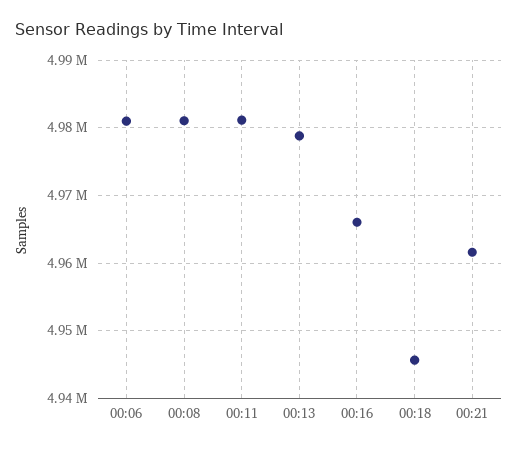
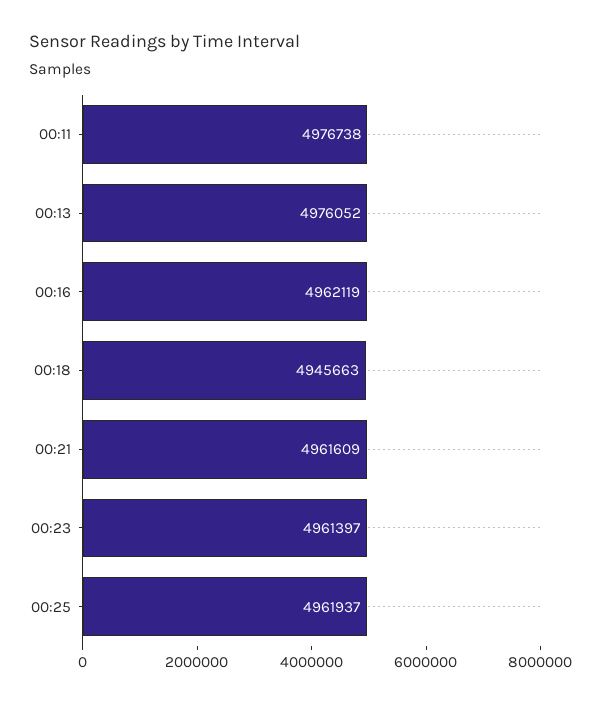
00:06: 4981000 -> none
00:08: 4981000 -> none
00:11: 4981000 -> 4976738
00:13: 4979000 -> 4976052
00:16: 4966000 -> 4962119
00:23: none -> 4961397
00:25: none -> 4961937

